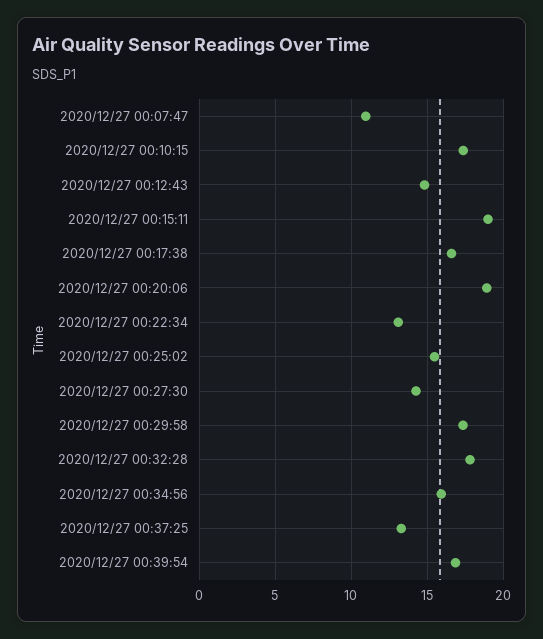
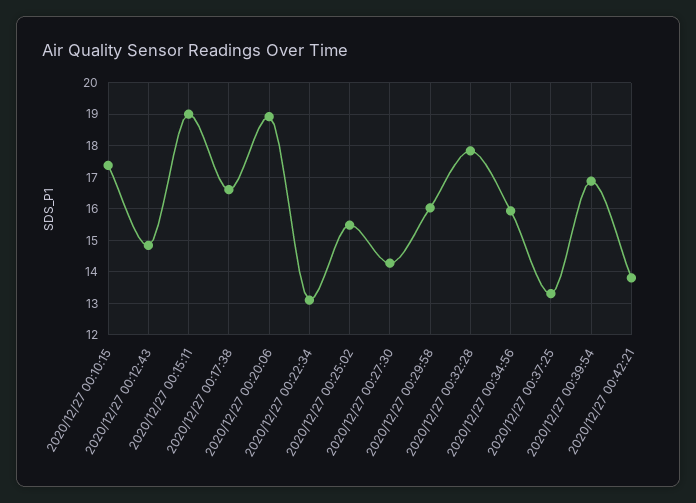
2020/12/27 00:07:47: 11 -> none
2020/12/27 00:29:58: 17.5 -> 16
2020/12/27 00:42:21: none -> 13.8

